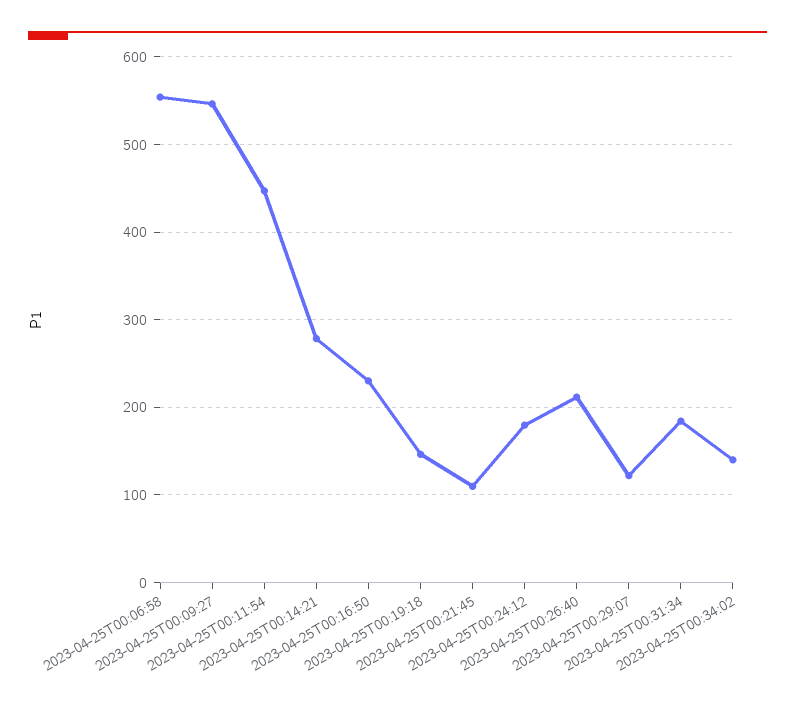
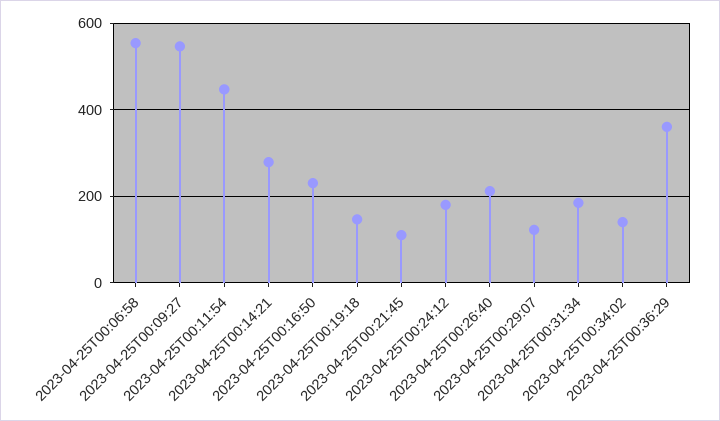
2023-04-25T00:36:29: none -> 360

